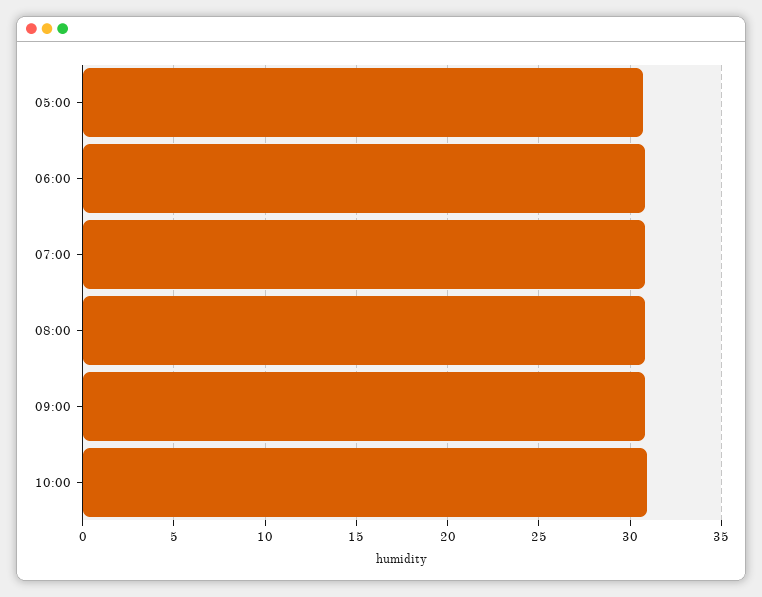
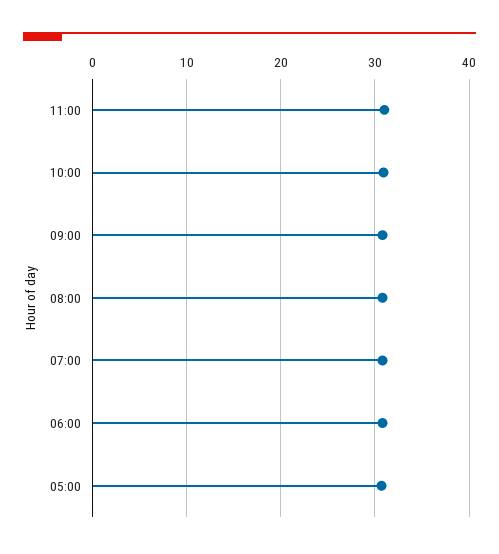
11:00: none -> 31

